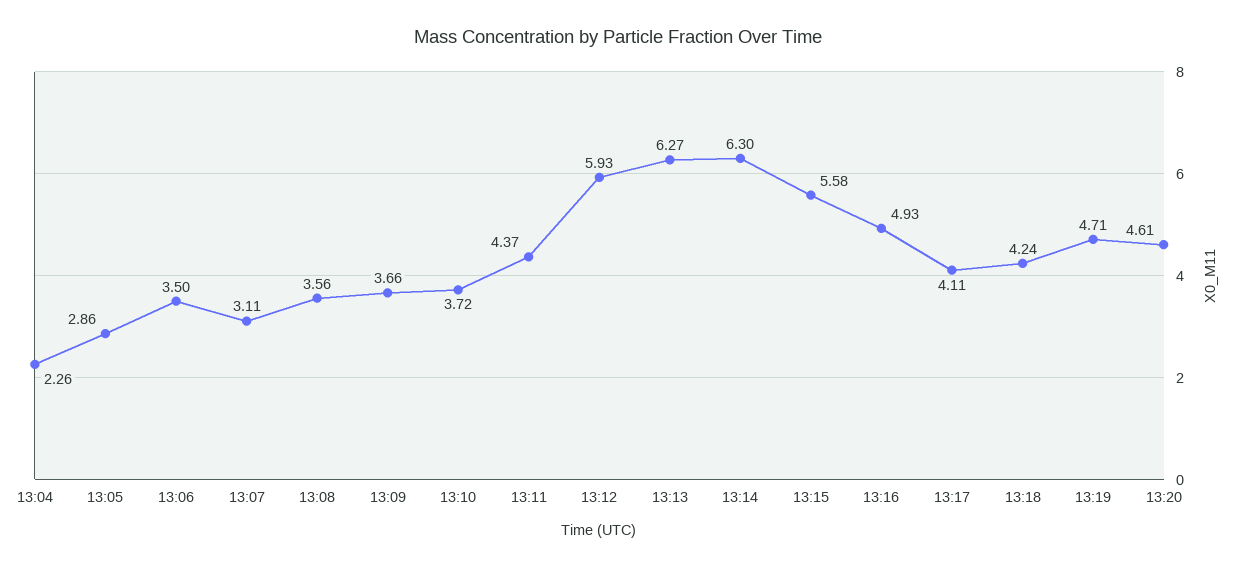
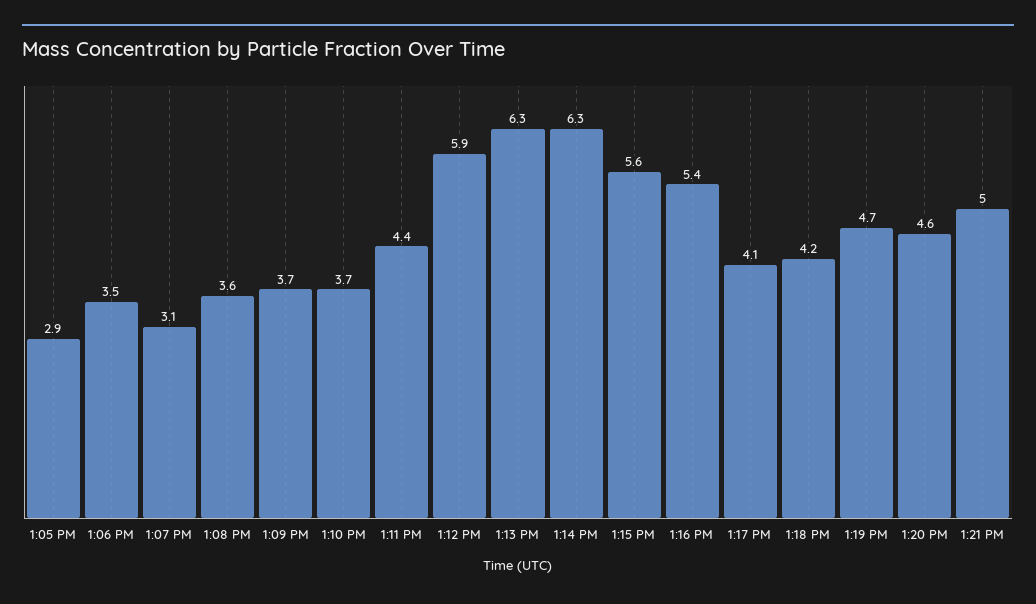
13:04: 2.26 -> none
13:16: 4.93 -> 5.4
1:21 PM: none -> 5

